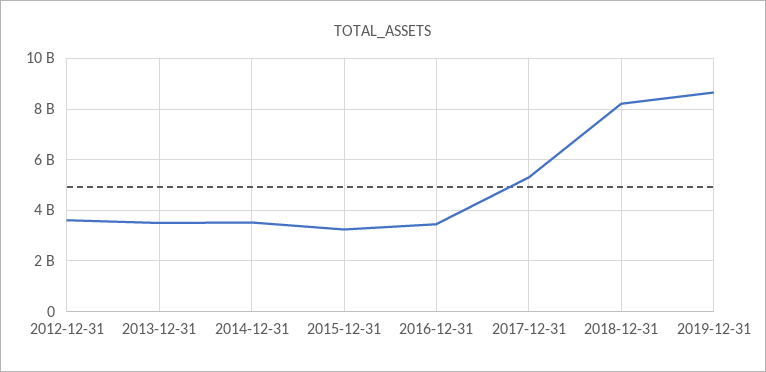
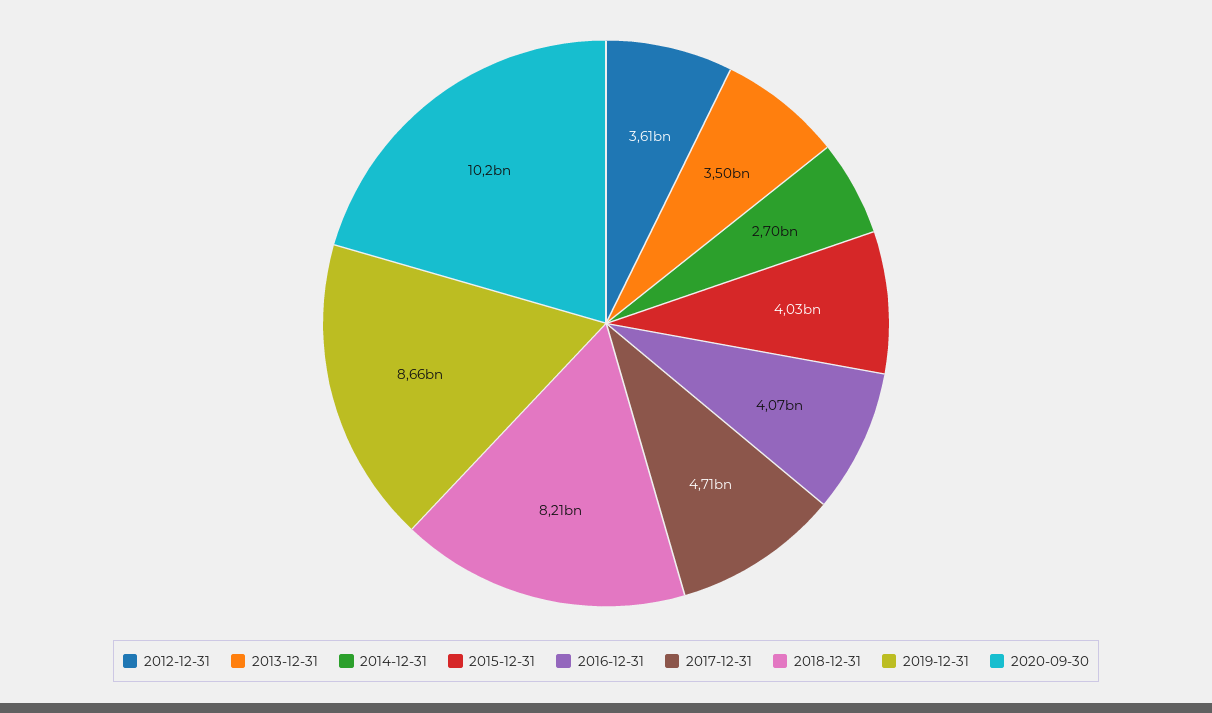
2014-12-31: 3500000000 -> 2700000000
2015-12-31: 3250000000 -> 4030000000
2016-12-31: 3500000000 -> 4070000000
2017-12-31: 5250000000 -> 4710000000
2020-09-30: none -> 10200000000

